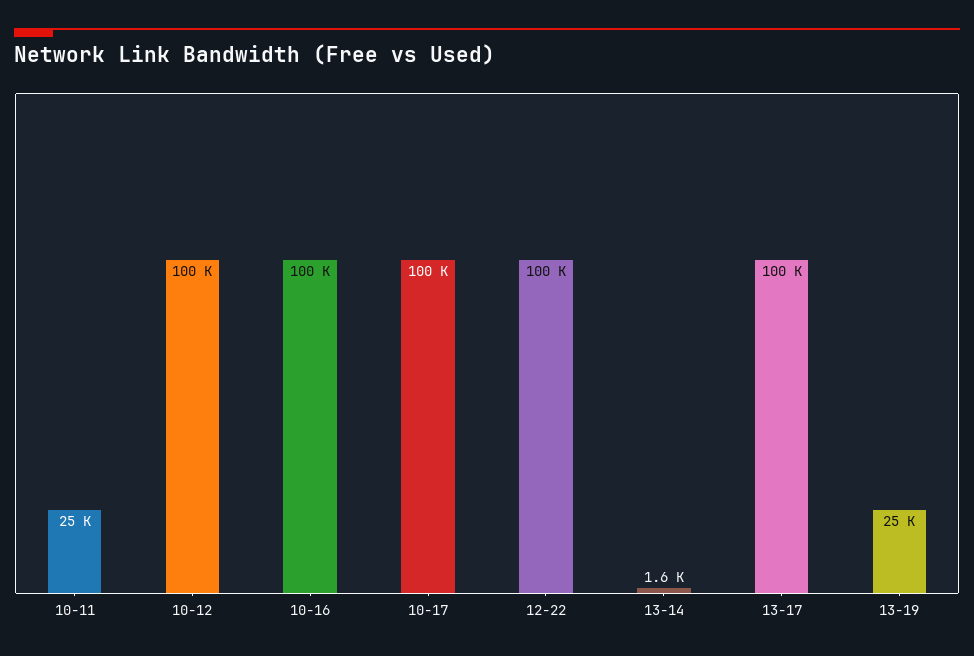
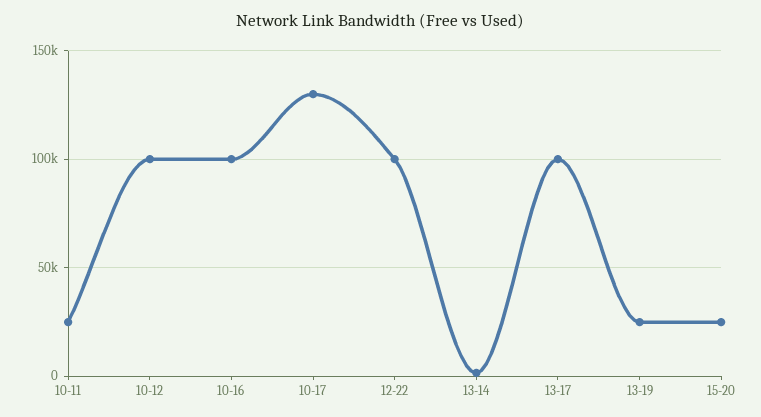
10-17: 100000 -> 130000
15-20: none -> 25000

